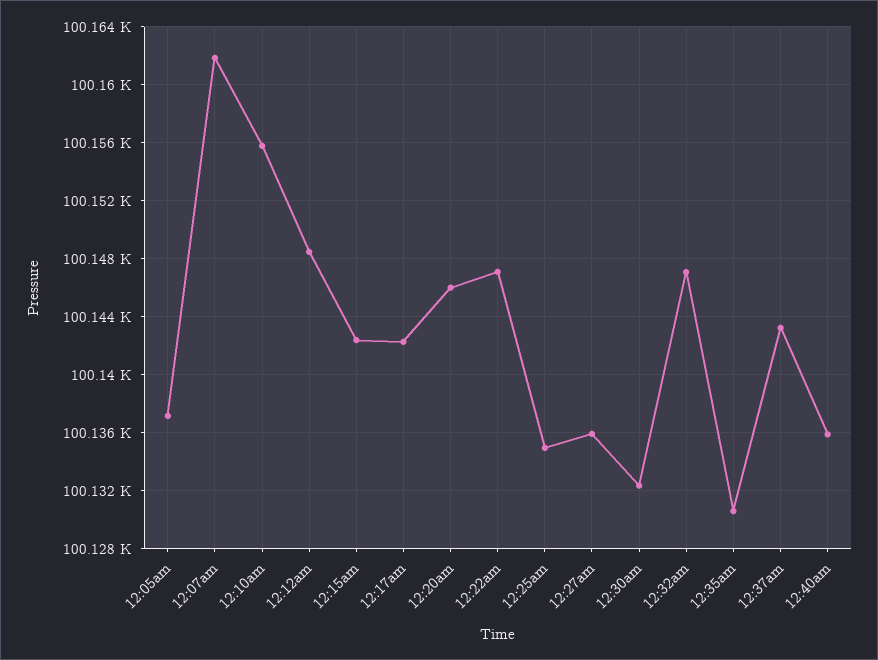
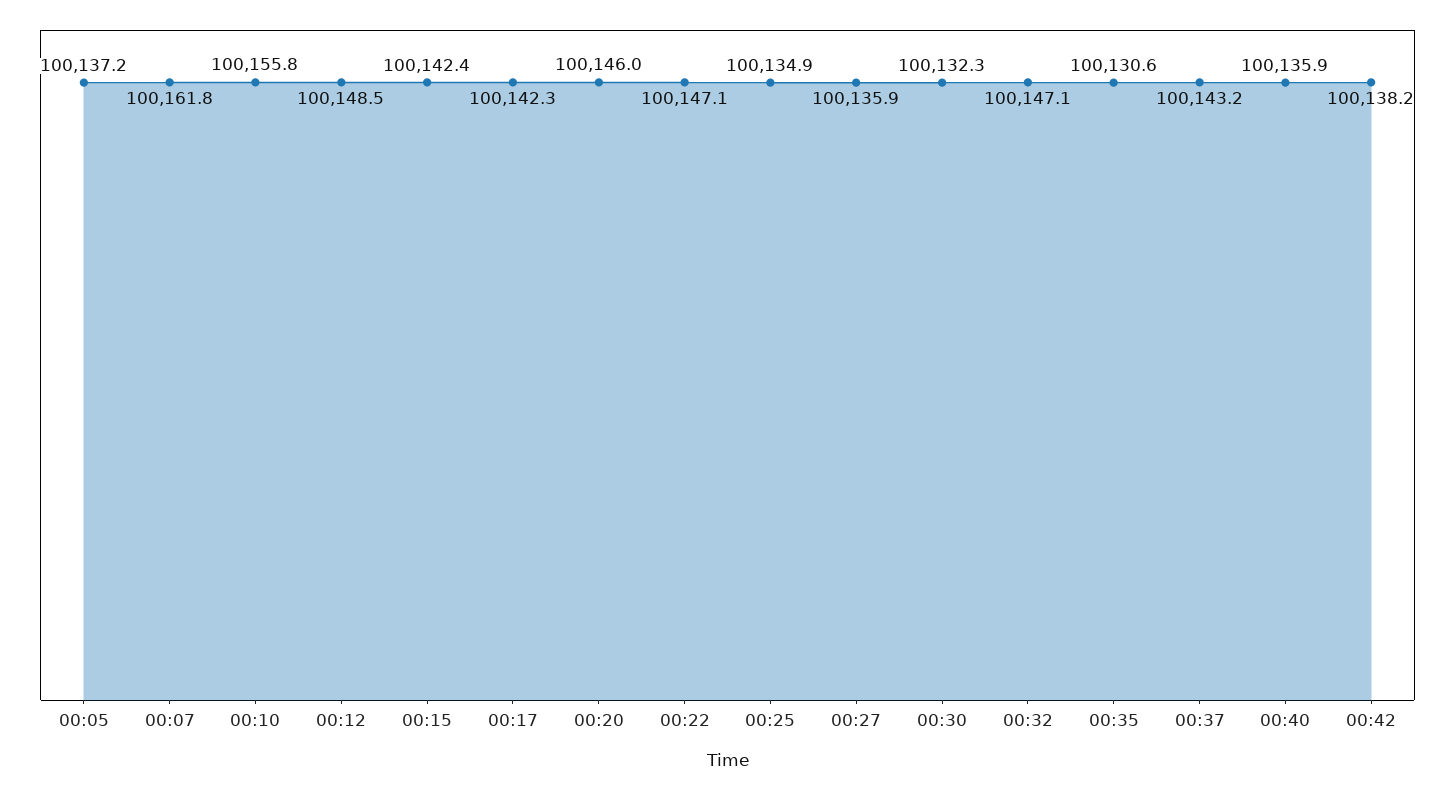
00:42: none -> 100138.2

